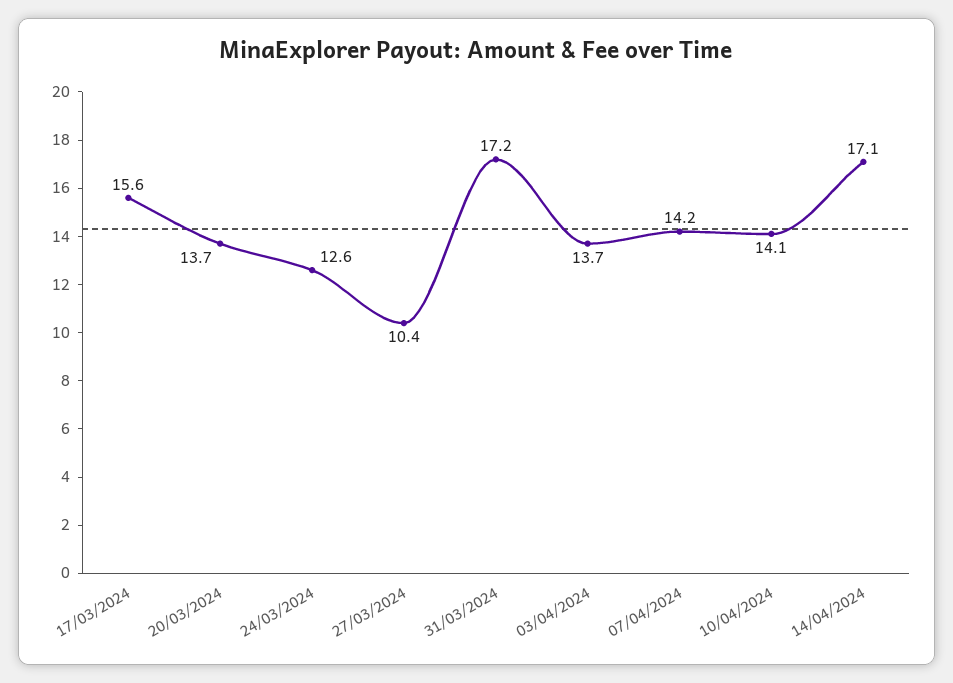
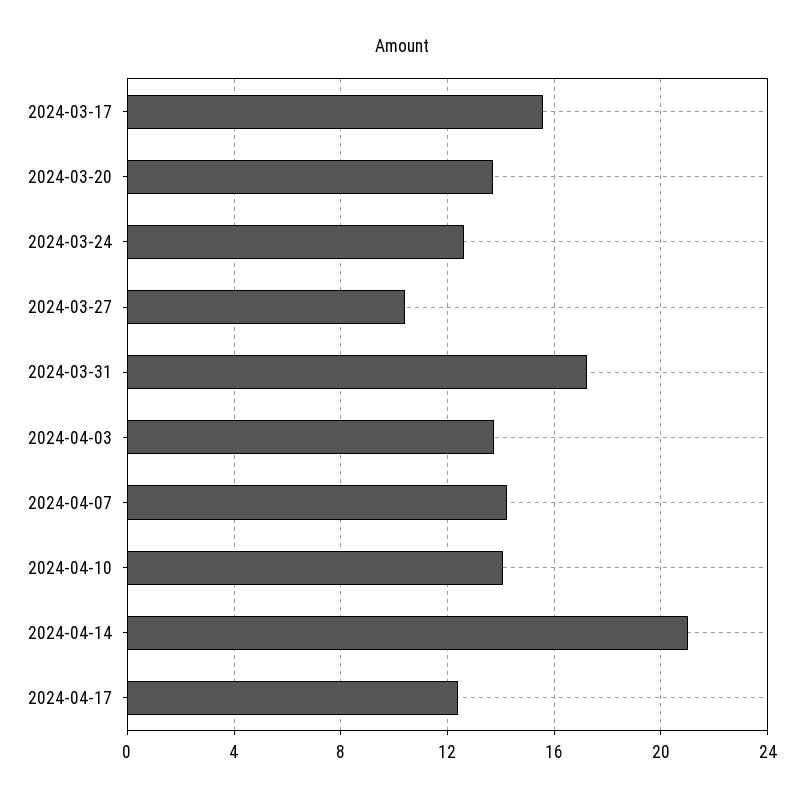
14/04/2024: 17.1 -> 21
2024-04-17: none -> 12.5

